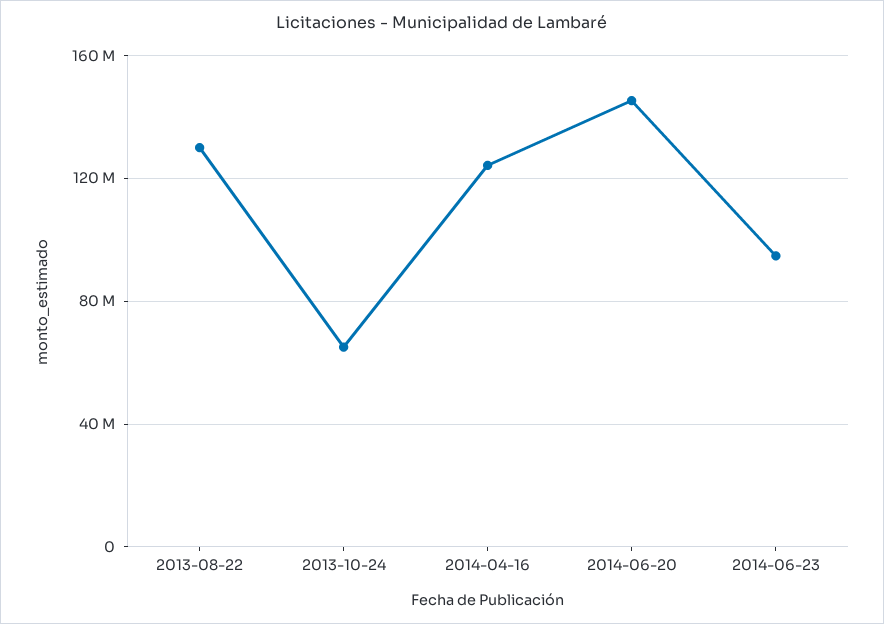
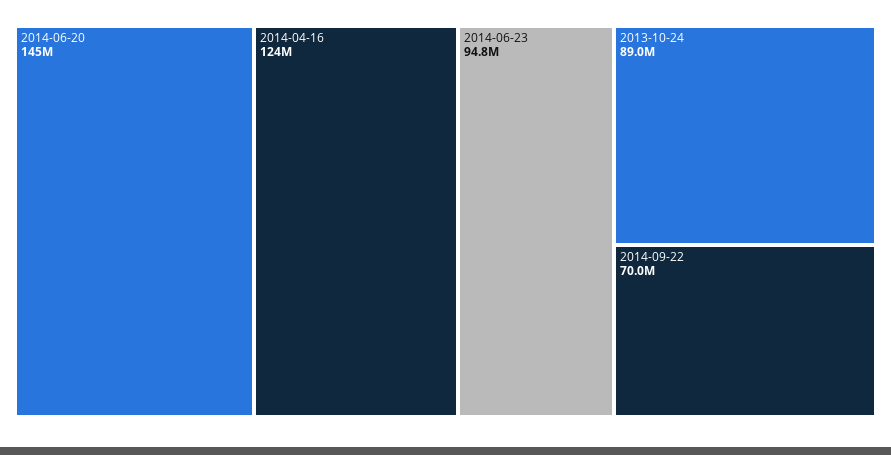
2013-08-22: 130000000 -> none
2013-10-24: 65000000 -> 89000000
2014-09-22: none -> 70000000

